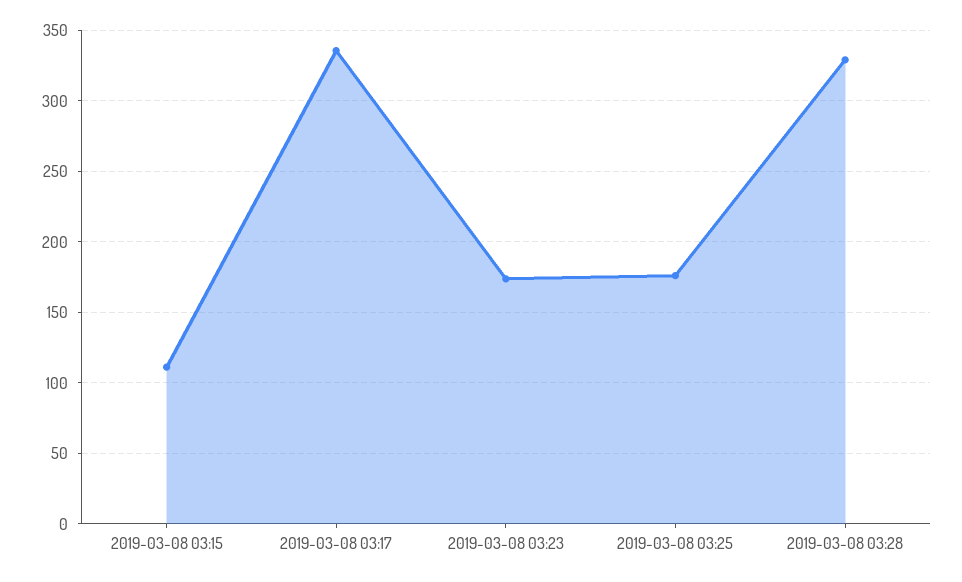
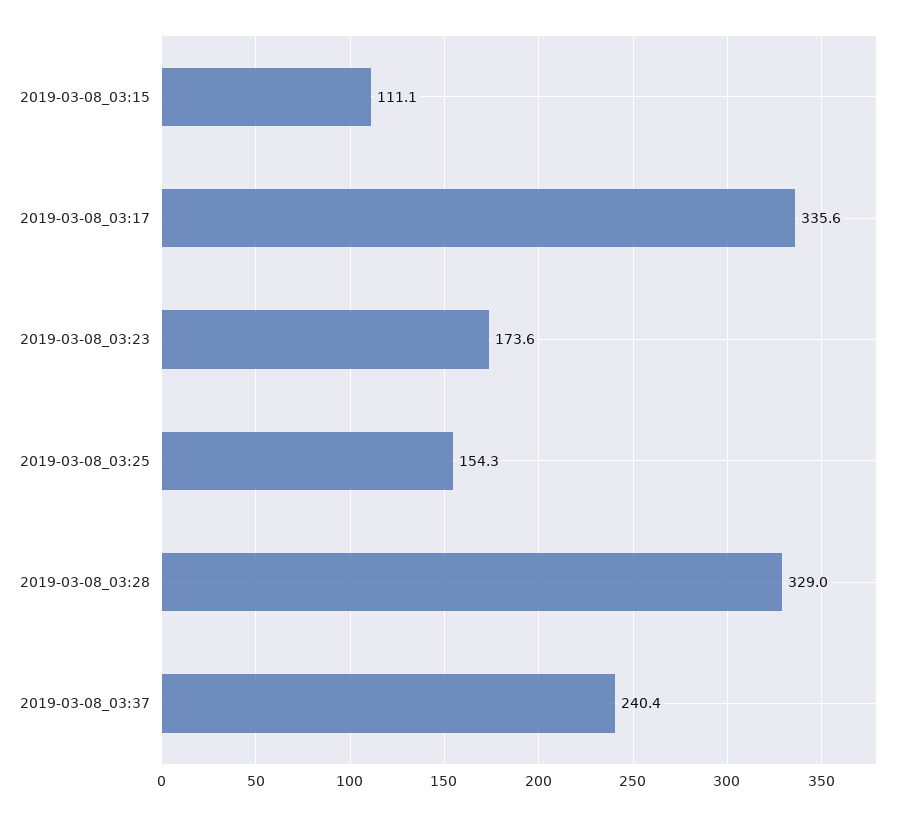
2019-03-08 03:25: 175 -> 154.3
2019-03-08_03:37: none -> 240.4

